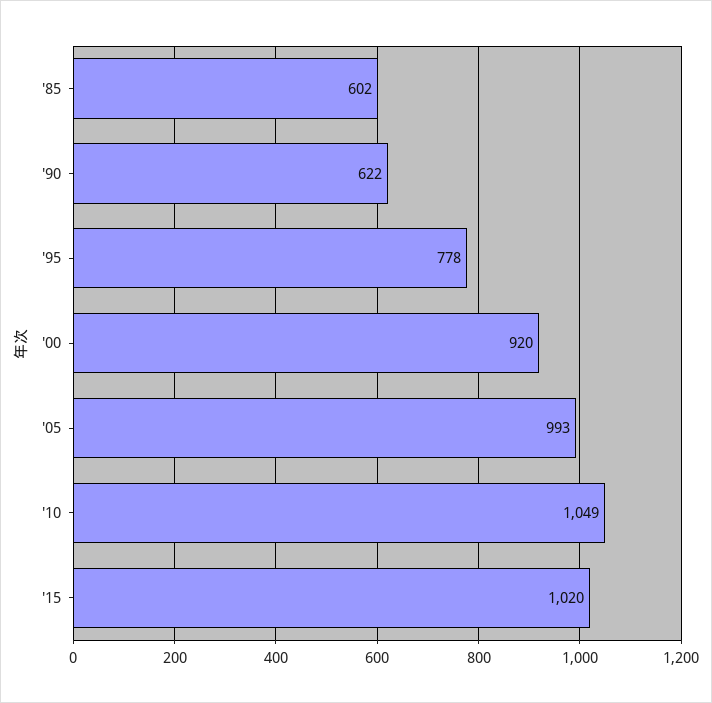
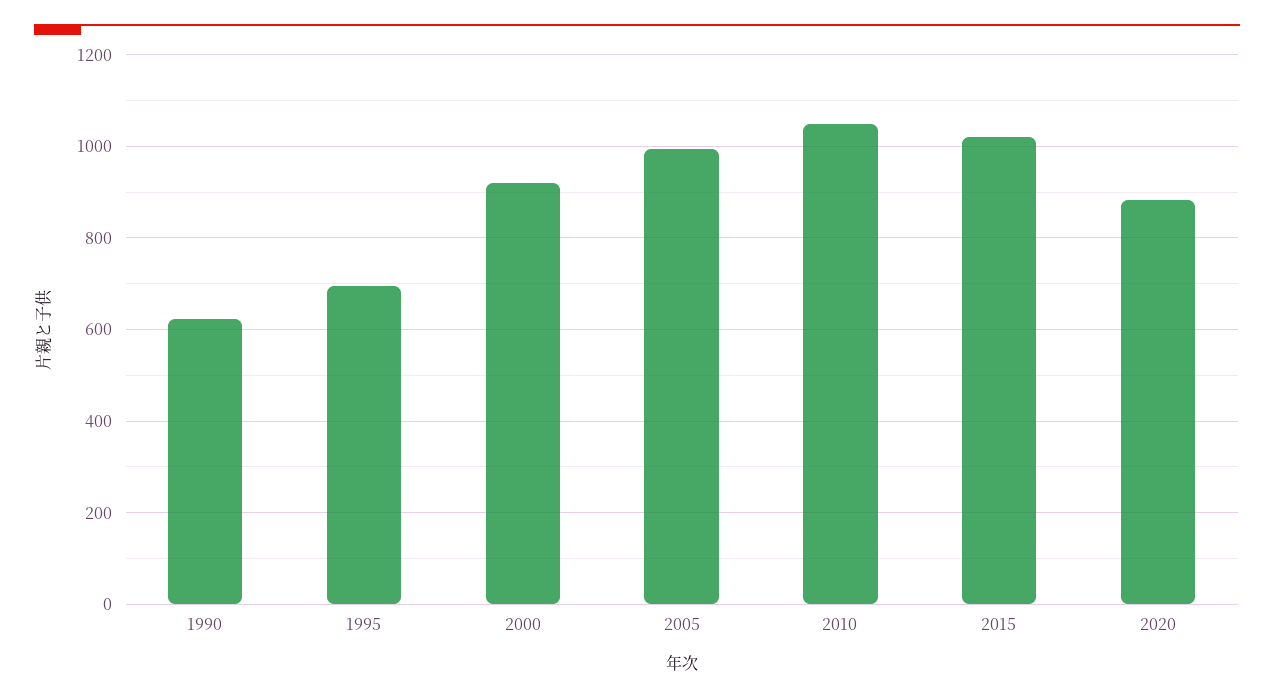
'85: 602 -> none
'95: 778 -> 700
2020: none -> 880

